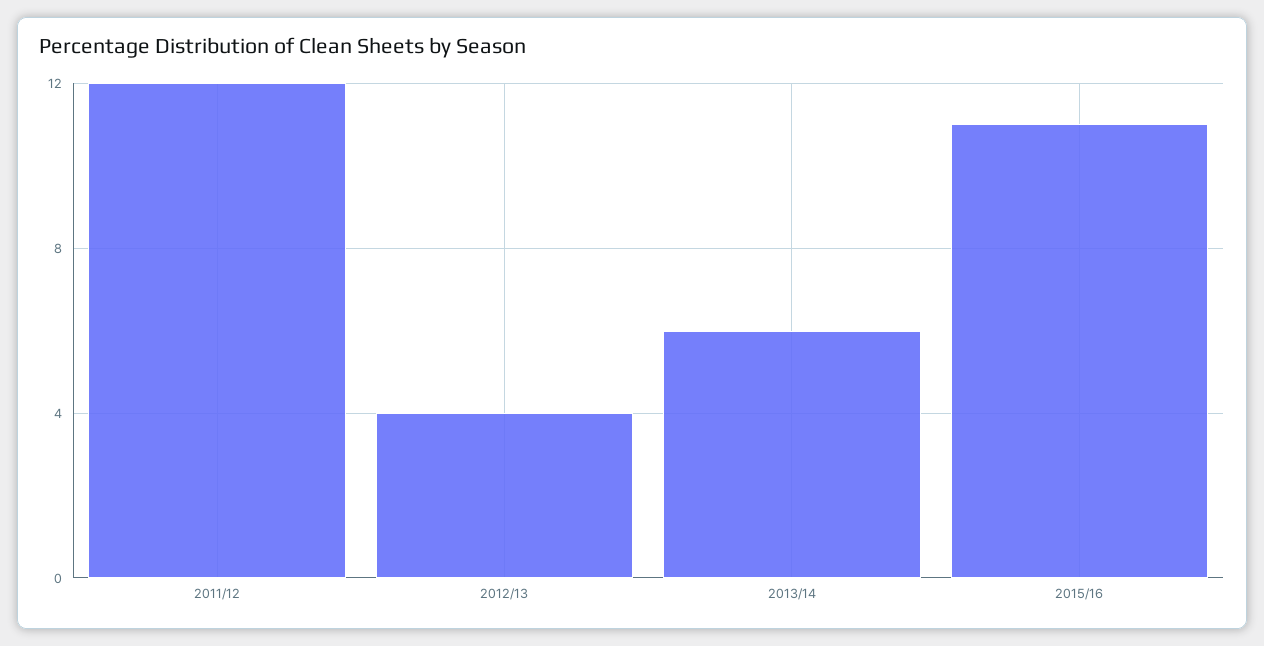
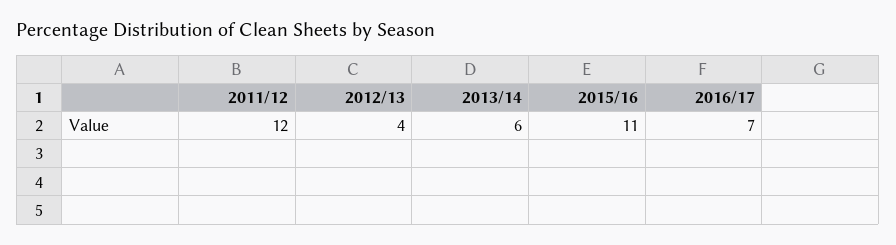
2016/17: none -> 7

